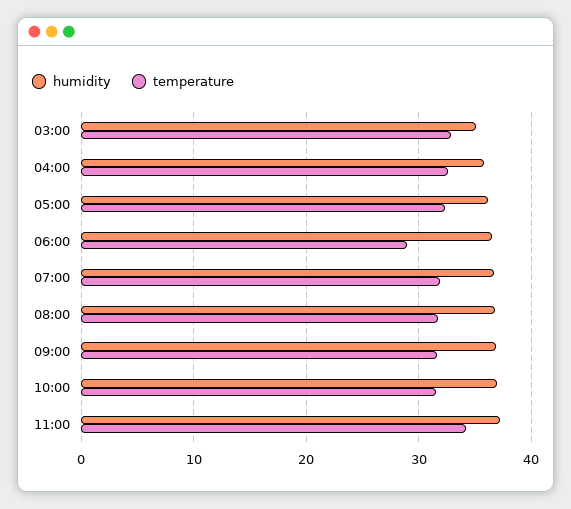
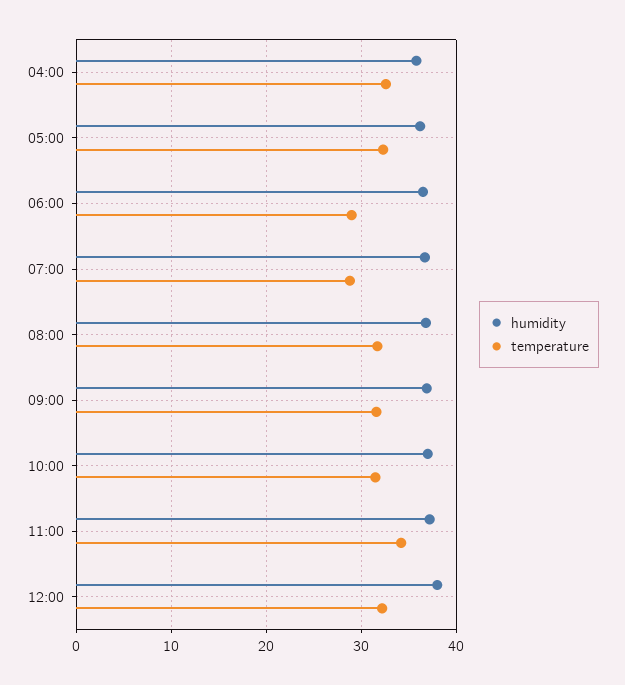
humidity, 03:00: 35 -> none
temperature, 03:00: 33 -> none
temperature, 07:00: 32 -> 29
humidity, 12:00: none -> 38
temperature, 12:00: none -> 32

